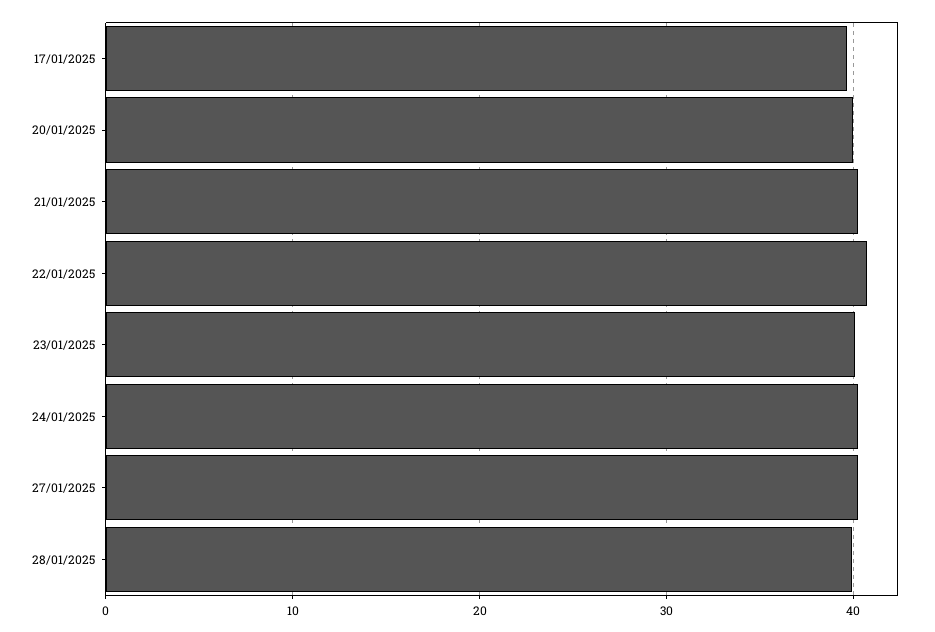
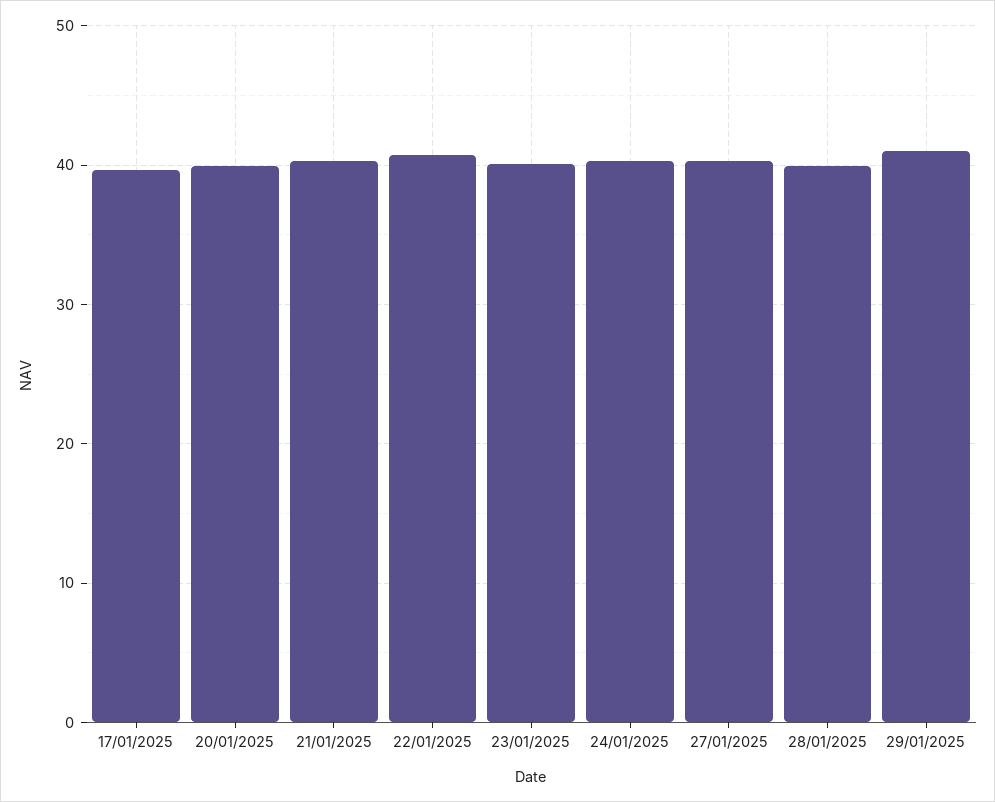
29/01/2025: none -> 41

